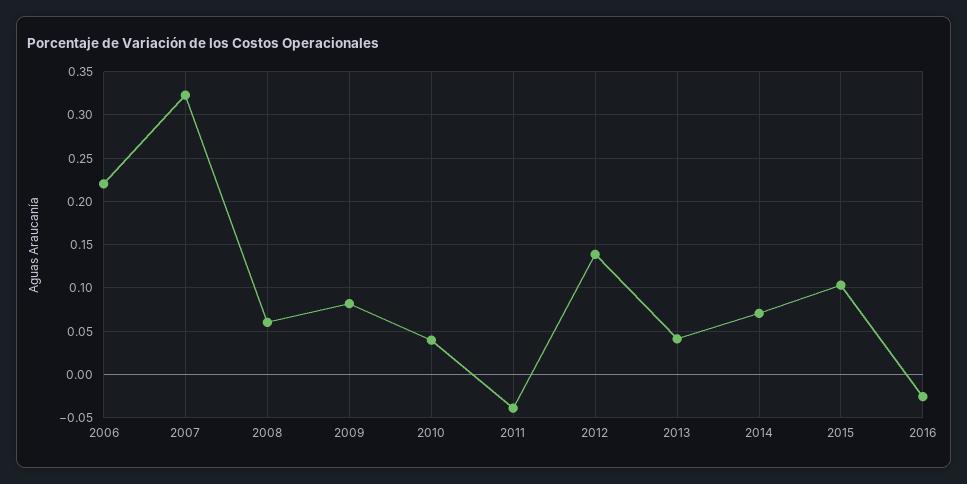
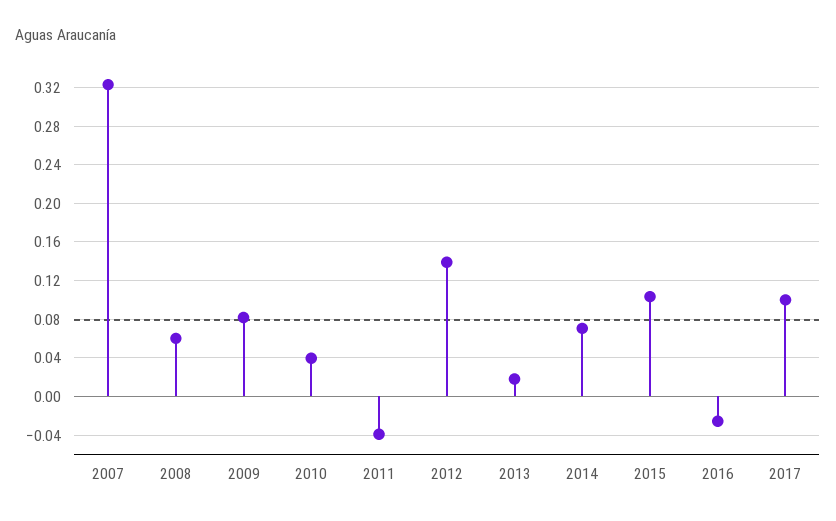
2006: 0.22 -> none
2013: 0.04 -> 0.02
2017: none -> 0.1

